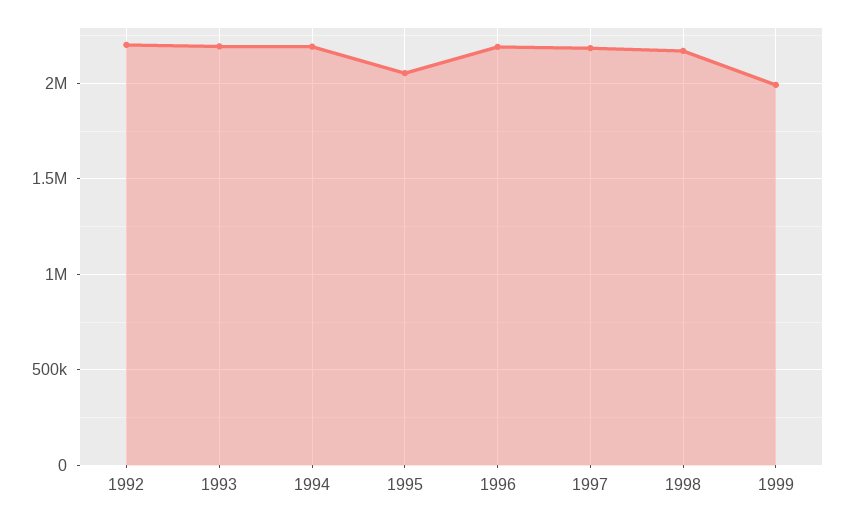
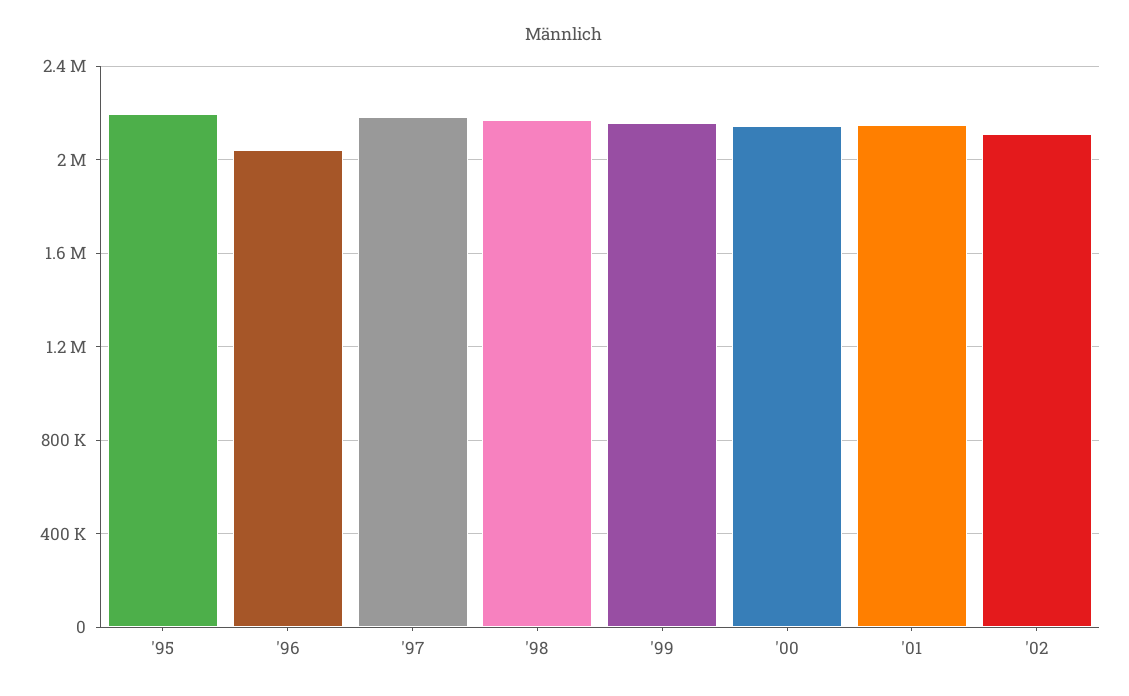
1992: 2200000 -> none
1993: 2200000 -> none
1994: 2200000 -> none
1995: 2050000 -> 2200000
1996: 2200000 -> 2050000
1999: 2000000 -> 2150000
'00: none -> 2150000
'01: none -> 2150000
'02: none -> 2100000

